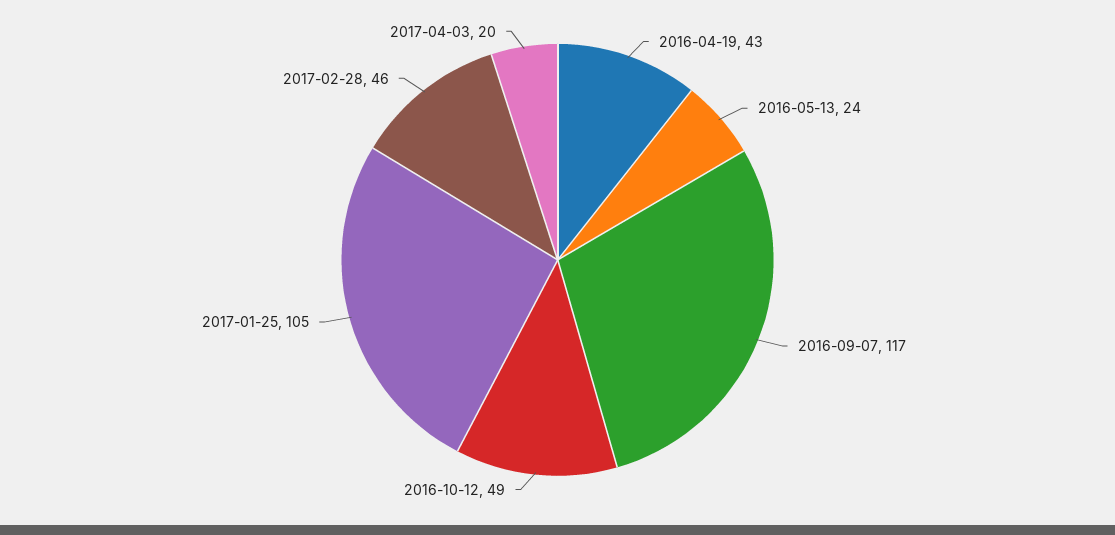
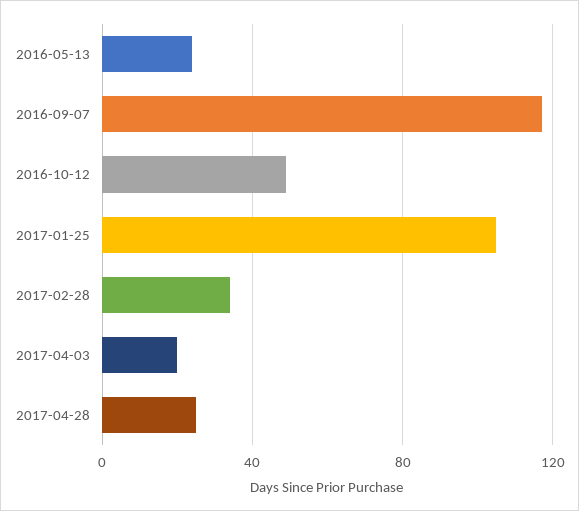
2016-04-19: 43 -> none
2017-02-28: 46 -> 35
2017-04-28: none -> 25

